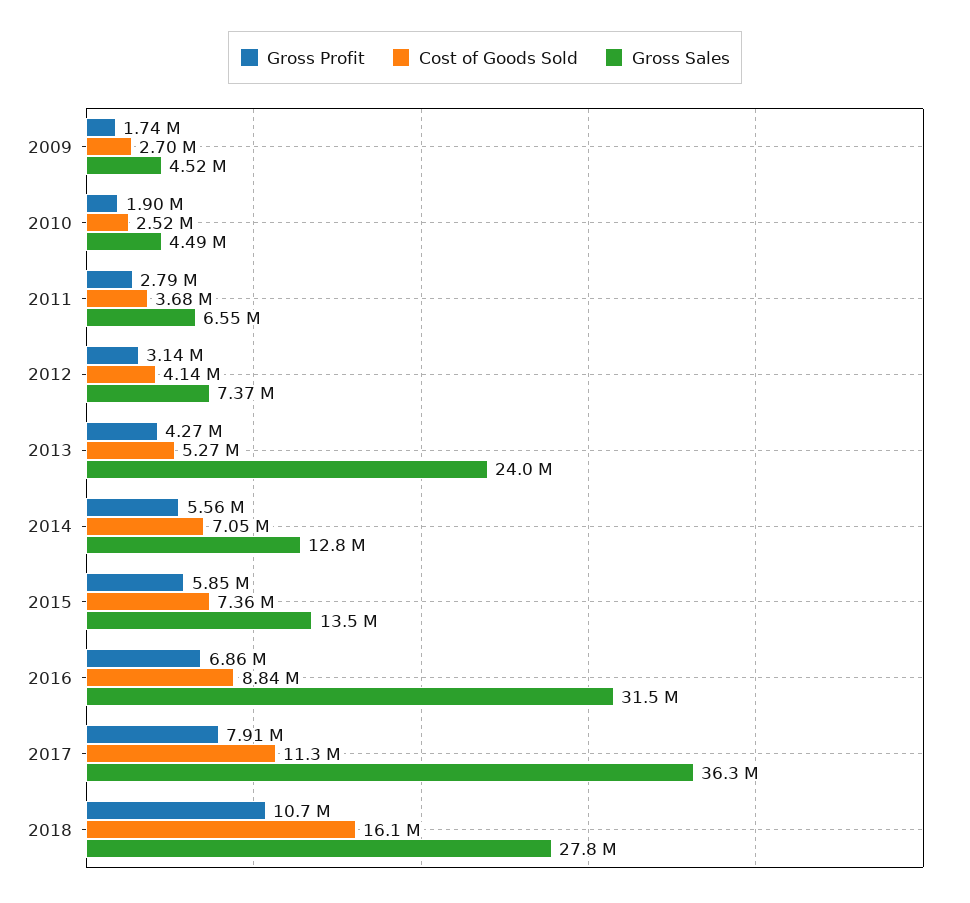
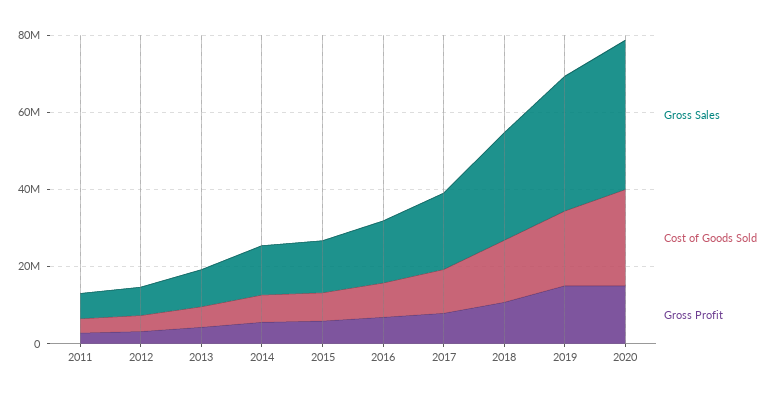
Gross Profit, 2009: 1740000 -> none
Cost of Goods Sold, 2009: 2700000 -> none
Gross Sales, 2009: 4520000 -> none
Gross Profit, 2010: 1900000 -> none
Cost of Goods Sold, 2010: 2520000 -> none
Gross Sales, 2010: 4490000 -> none
Gross Sales, 2013: 24000000 -> 10000000
Gross Sales, 2016: 31500000 -> 15000000
Gross Sales, 2017: 36300000 -> 20000000
Gross Sales, 2019: none -> 35000000
Cost of Goods Sold, 2019: none -> 20000000
Gross Profit, 2019: none -> 15000000
Gross Sales, 2020: none -> 40000000
Cost of Goods Sold, 2020: none -> 25000000
Gross Profit, 2020: none -> 15000000

